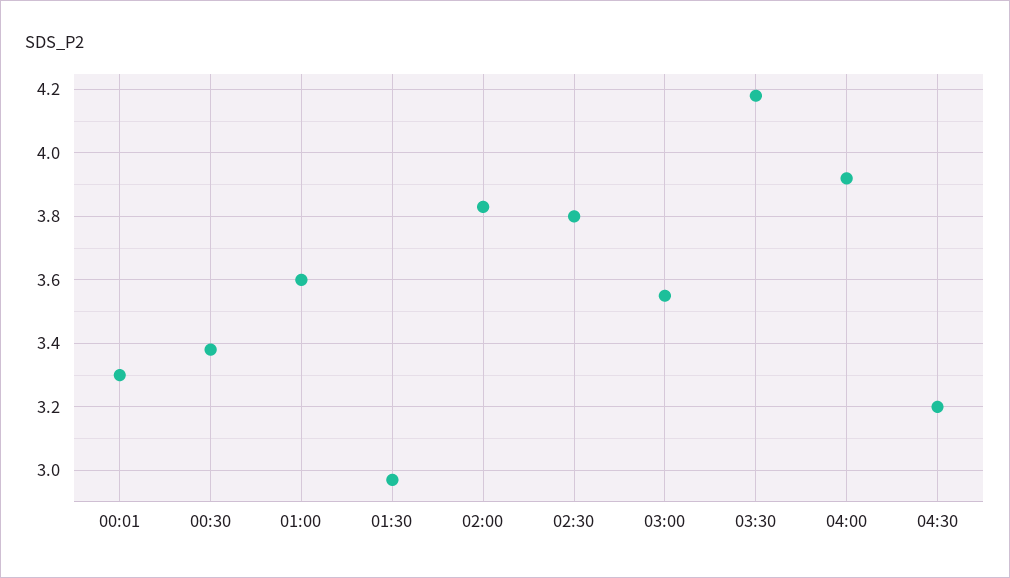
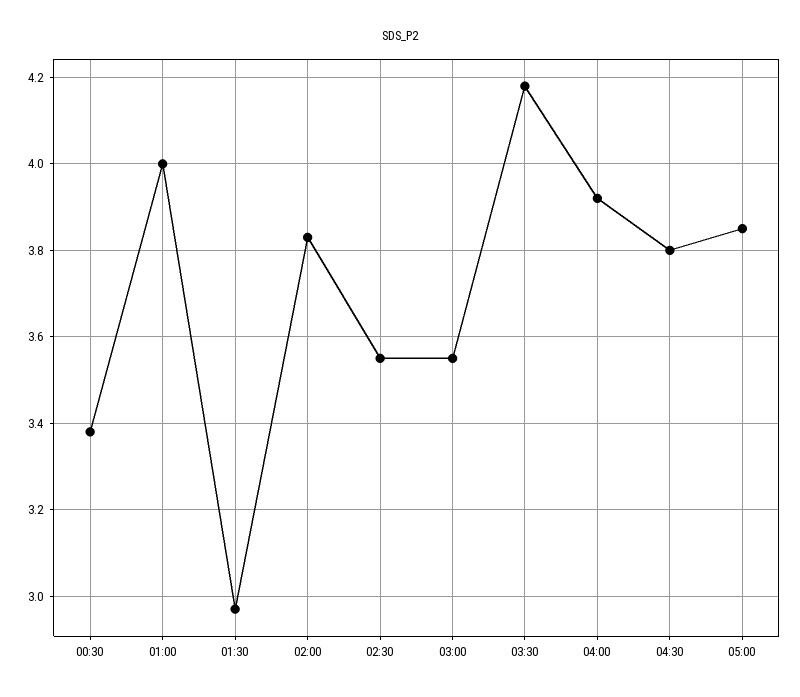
00:01: 3.3 -> none
01:00: 3.6 -> 4
02:30: 3.8 -> 3.55
04:30: 3.2 -> 3.8
05:00: none -> 3.85

